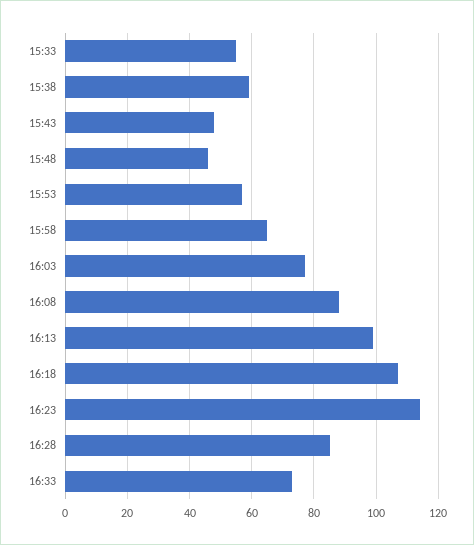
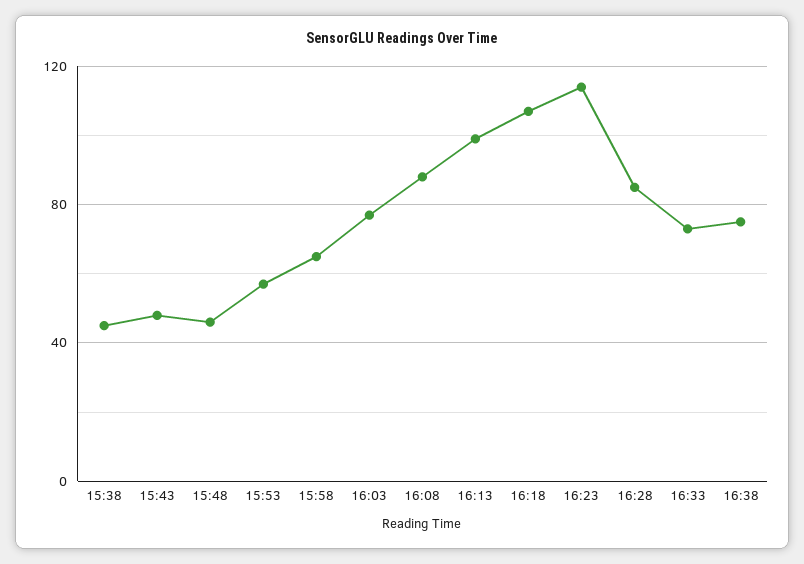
15:33: 55 -> none
15:38: 60 -> 45
16:38: none -> 75

